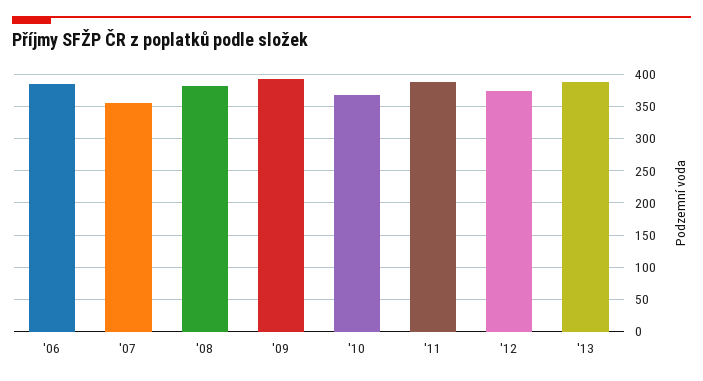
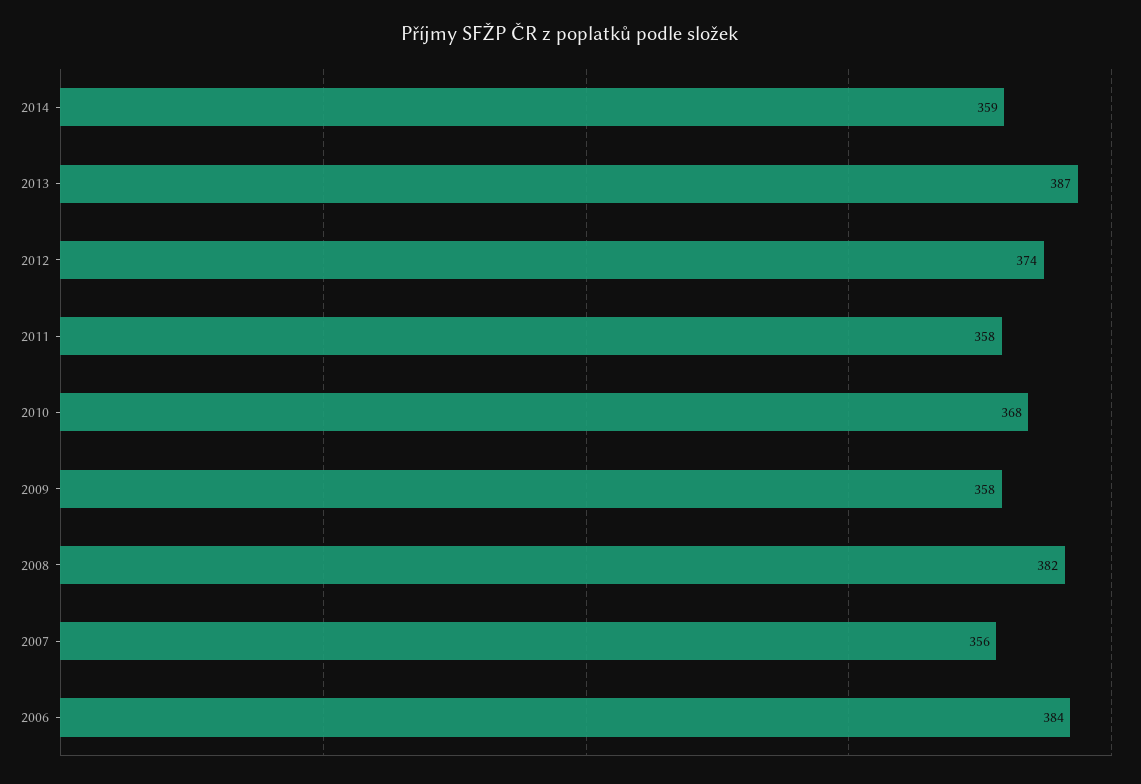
'09: 390 -> 358
'11: 390 -> 358
2014: none -> 359

